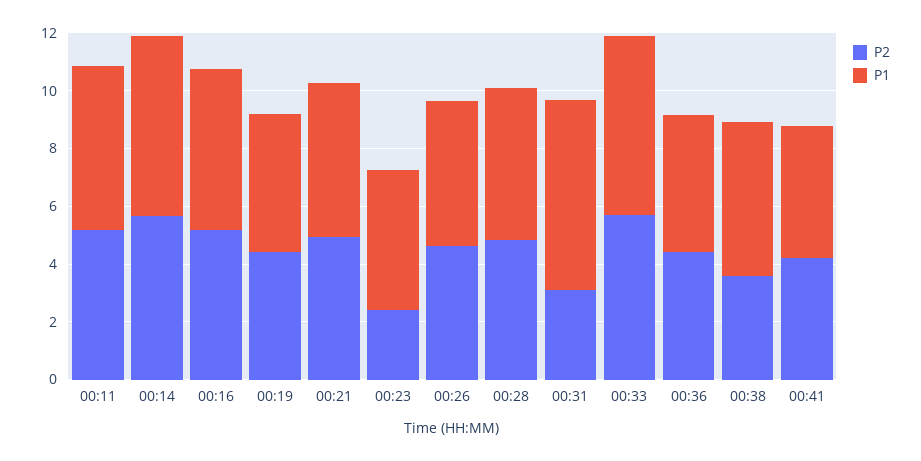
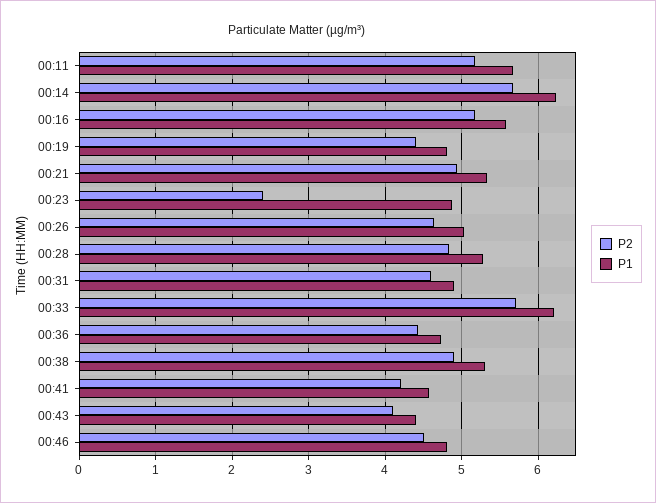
P2, 00:31: 3 -> 4.6
P1, 00:31: 6.5 -> 4.9
P2, 00:38: 3.5 -> 4.9
P2, 00:43: none -> 4.1
P1, 00:43: none -> 4.4
P2, 00:46: none -> 4.5
P1, 00:46: none -> 4.8

